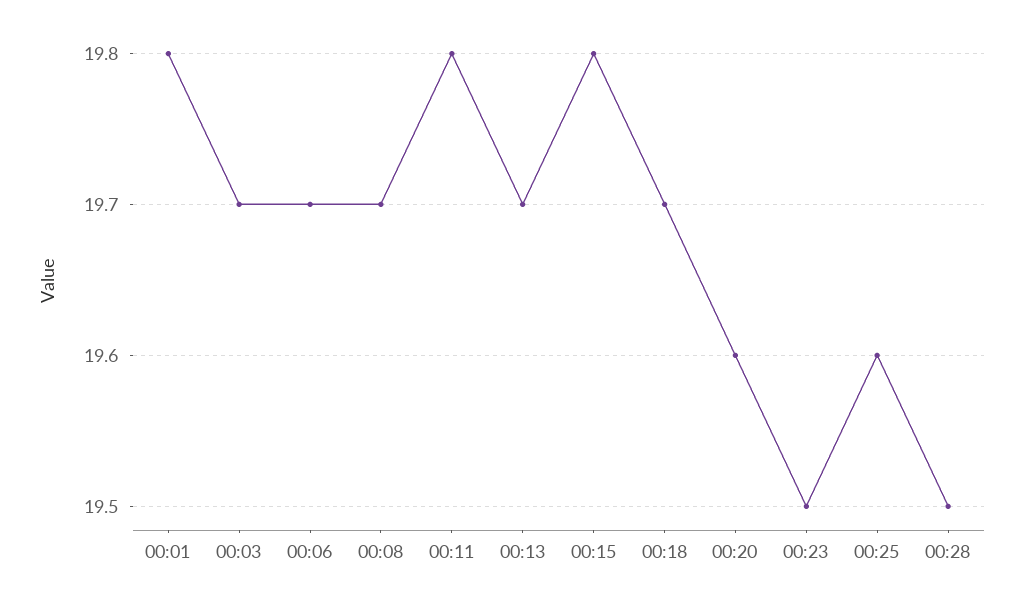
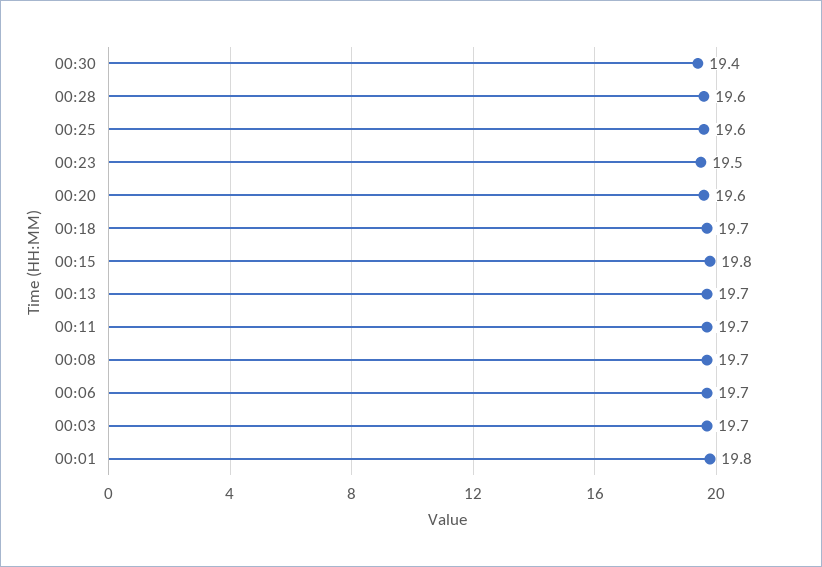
00:11: 19.8 -> 19.7
00:28: 19.5 -> 19.6
00:30: none -> 19.4

